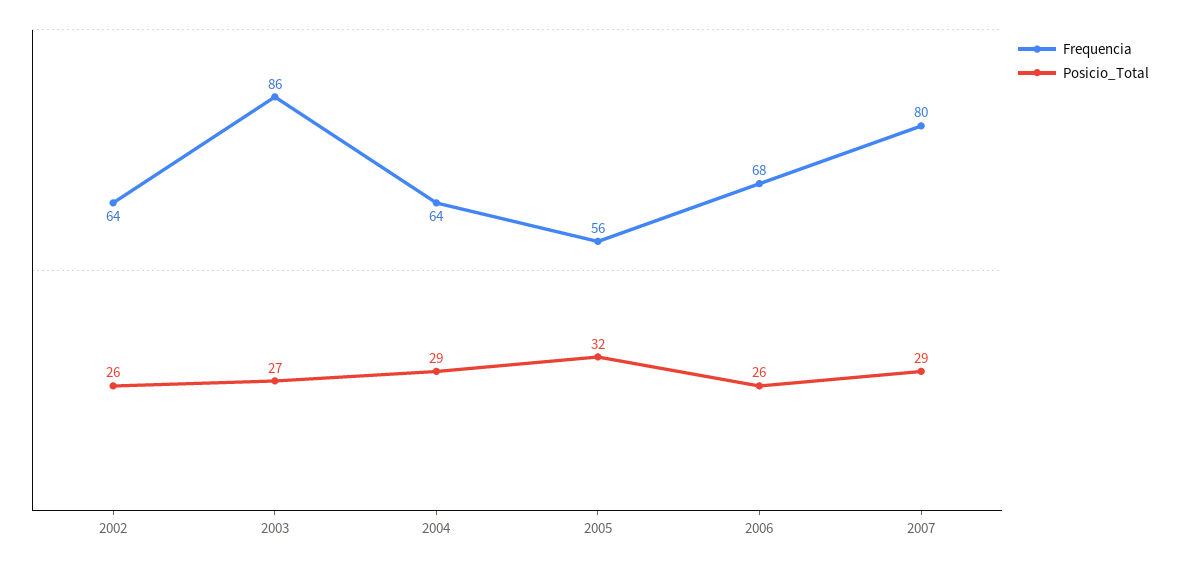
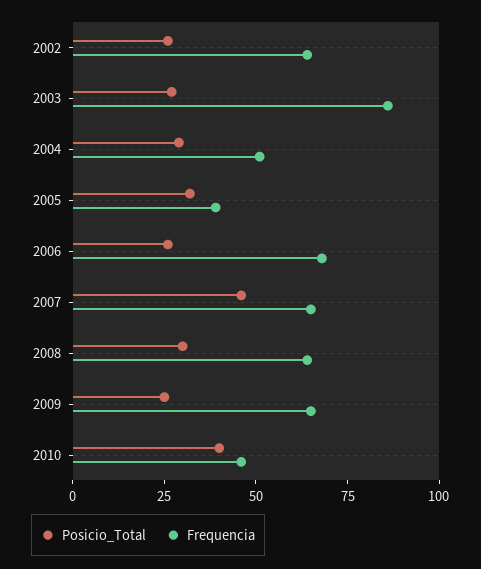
Frequencia, 2004: 64 -> 50
Frequencia, 2005: 56 -> 40
Frequencia, 2007: 80 -> 65
Posicio_Total, 2007: 29 -> 45
Posicio_Total, 2008: none -> 30
Frequencia, 2008: none -> 65
Posicio_Total, 2009: none -> 25
Frequencia, 2009: none -> 65
Posicio_Total, 2010: none -> 40
Frequencia, 2010: none -> 45

